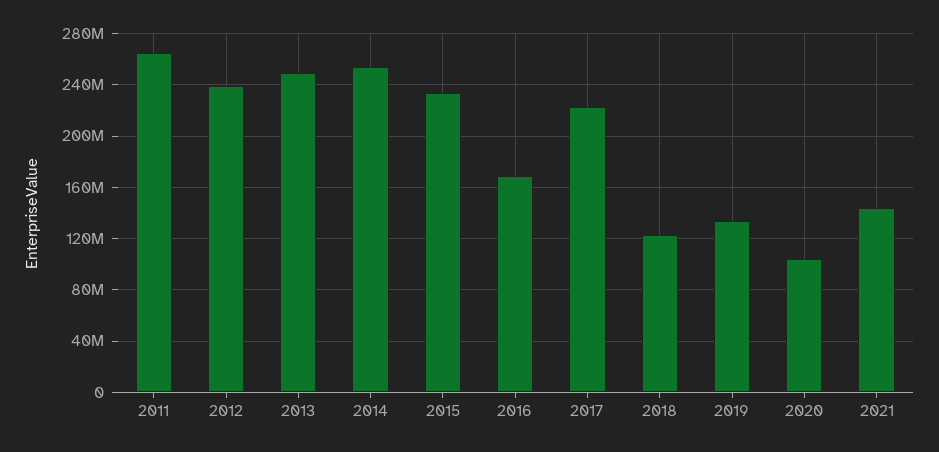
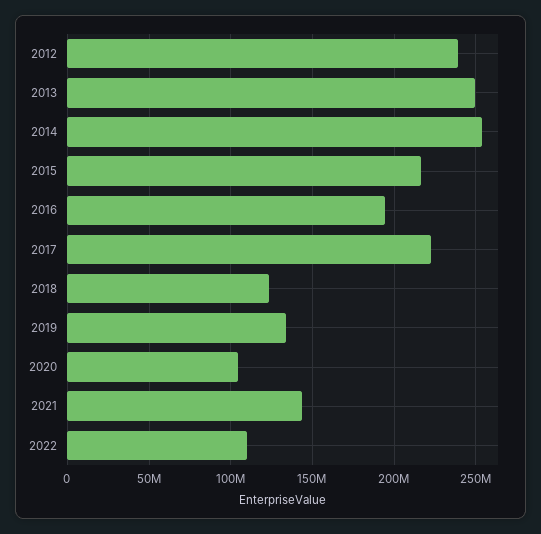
2011: 265000000 -> none
2015: 235000000 -> 215000000
2016: 170000000 -> 195000000
2022: none -> 110000000

